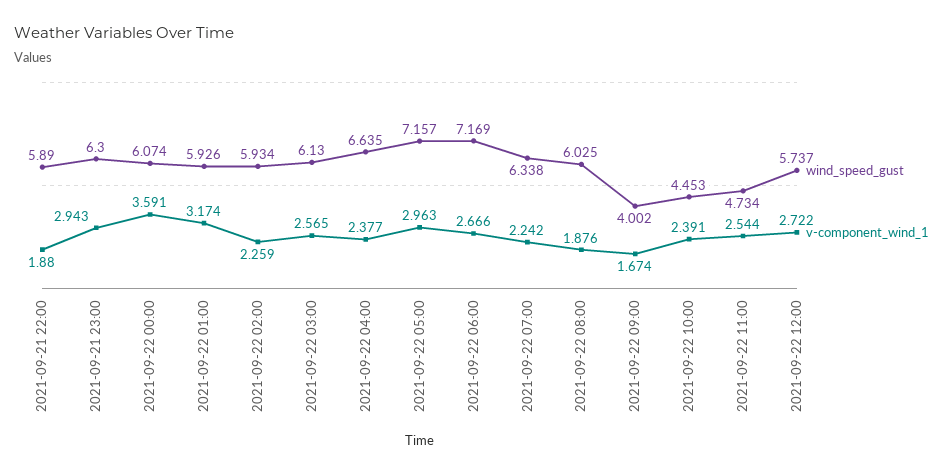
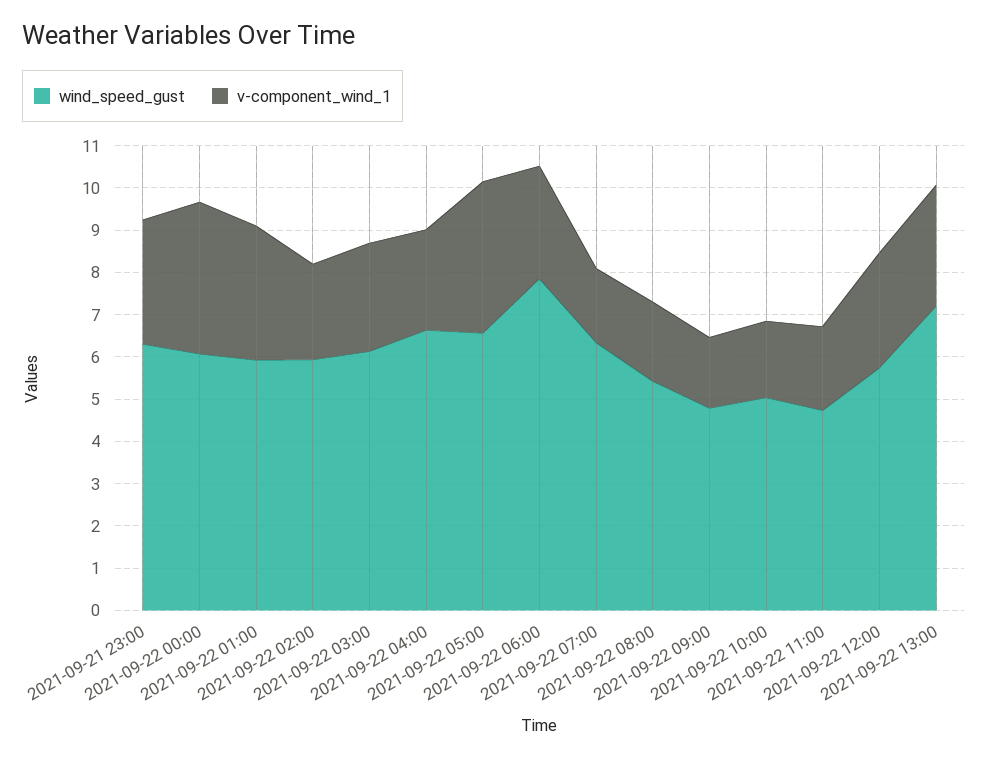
wind_speed_gust, 2021-09-21 22:00: 5.89 -> none
v-component_wind_1, 2021-09-21 22:00: 1.88 -> none
wind_speed_gust, 2021-09-22 05:00: 7.157 -> 6.6
v-component_wind_1, 2021-09-22 05:00: 2.963 -> 3.6
wind_speed_gust, 2021-09-22 06:00: 7.169 -> 7.8
v-component_wind_1, 2021-09-22 07:00: 2.242 -> 1.8
wind_speed_gust, 2021-09-22 08:00: 6.025 -> 5.4
wind_speed_gust, 2021-09-22 09:00: 4.002 -> 4.8
wind_speed_gust, 2021-09-22 10:00: 4.453 -> 5
v-component_wind_1, 2021-09-22 10:00: 2.391 -> 1.8
v-component_wind_1, 2021-09-22 11:00: 2.544 -> 2
wind_speed_gust, 2021-09-22 13:00: none -> 7.2
v-component_wind_1, 2021-09-22 13:00: none -> 2.8

